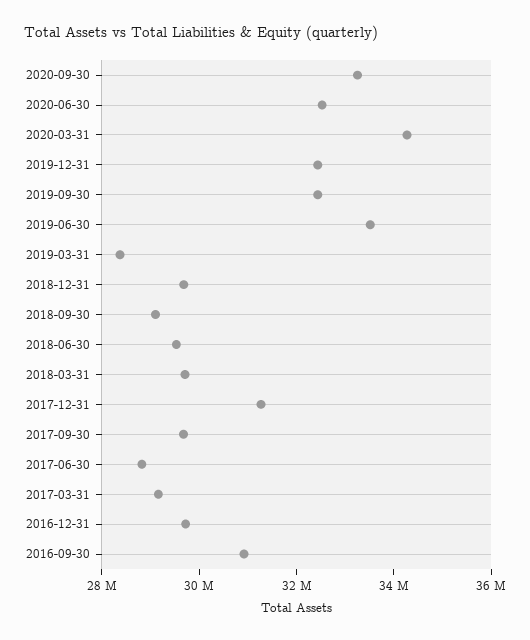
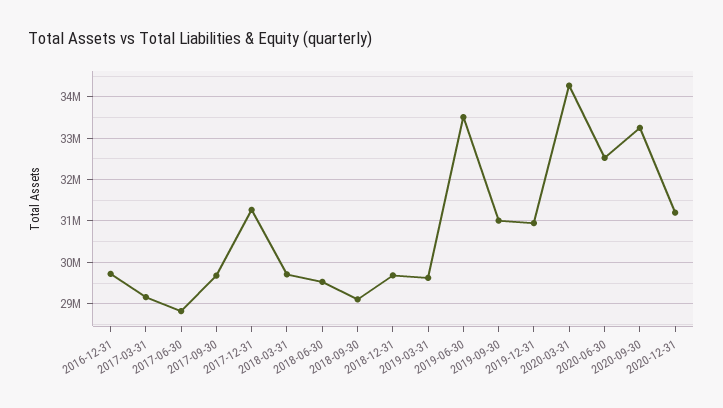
2019-12-31: 32500000 -> 31000000
2019-09-30: 32500000 -> 31000000
2019-03-31: 28500000 -> 29600000
2016-09-30: 31000000 -> none
2020-12-31: none -> 31200000

